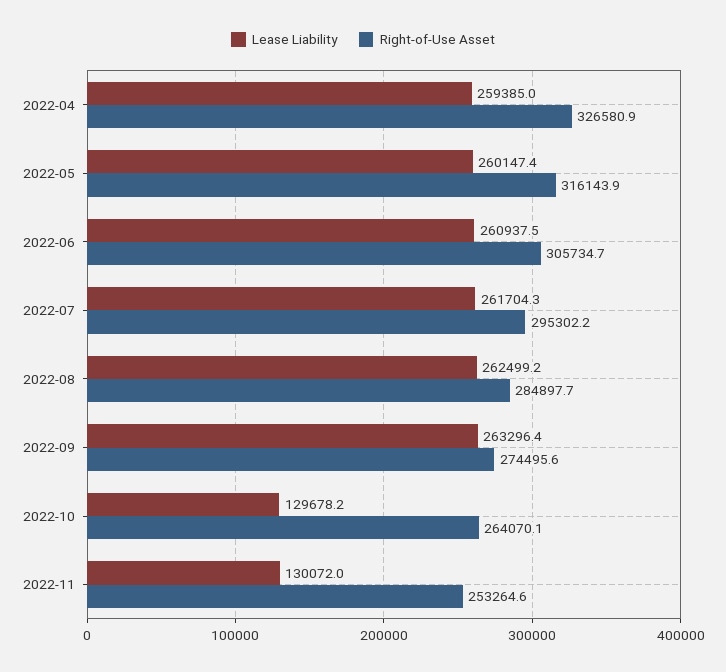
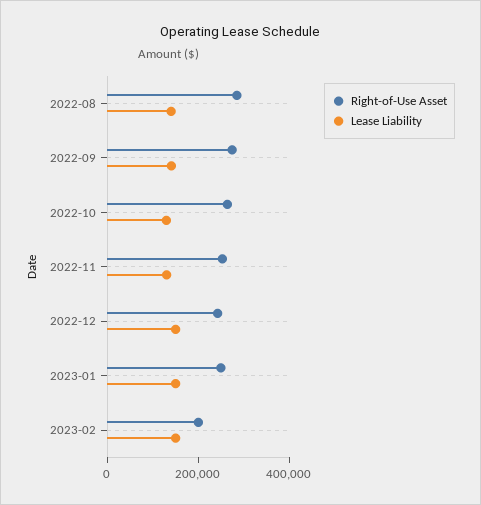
Lease Liability, 2022-04: 259385 -> none
Right-of-Use Asset, 2022-04: 326580.9 -> none
Lease Liability, 2022-05: 260147.4 -> none
Right-of-Use Asset, 2022-05: 316143.9 -> none
Lease Liability, 2022-06: 260937.5 -> none
Right-of-Use Asset, 2022-06: 305734.7 -> none
Lease Liability, 2022-07: 261704.3 -> none
Right-of-Use Asset, 2022-07: 295302.2 -> none
Lease Liability, 2022-08: 262499.2 -> 150000
Lease Liability, 2022-09: 263296.4 -> 150000
Right-of-Use Asset, 2022-12: none -> 250000
Lease Liability, 2022-12: none -> 150000
Right-of-Use Asset, 2023-01: none -> 250000
Lease Liability, 2023-01: none -> 150000
Right-of-Use Asset, 2023-02: none -> 200000
Lease Liability, 2023-02: none -> 150000

